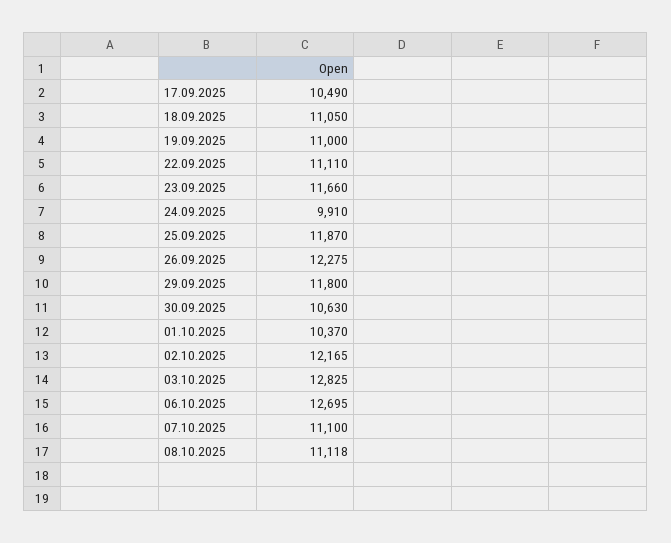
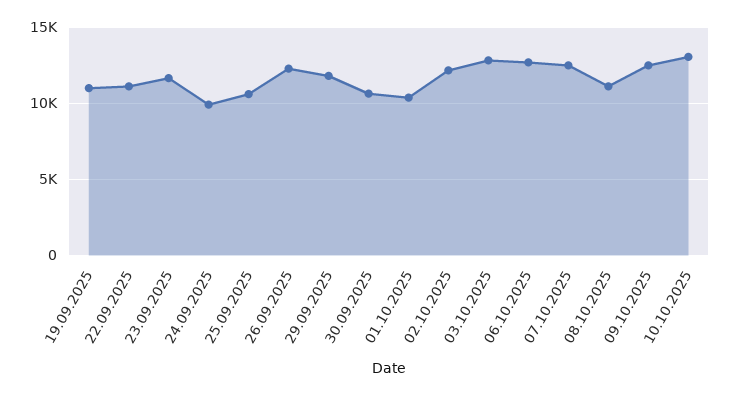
17.09.2025: 10490 -> none
18.09.2025: 11050 -> none
25.09.2025: 11870 -> 10500
07.10.2025: 11100 -> 12500
09.10.2025: none -> 12500
10.10.2025: none -> 13000

